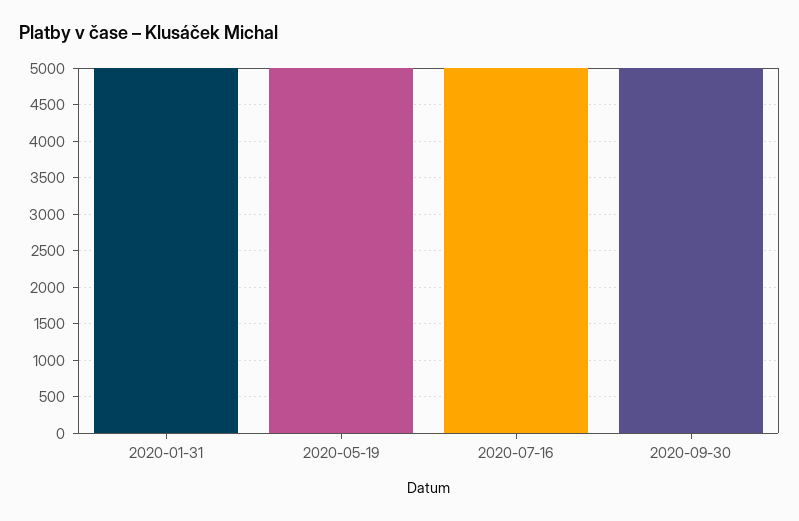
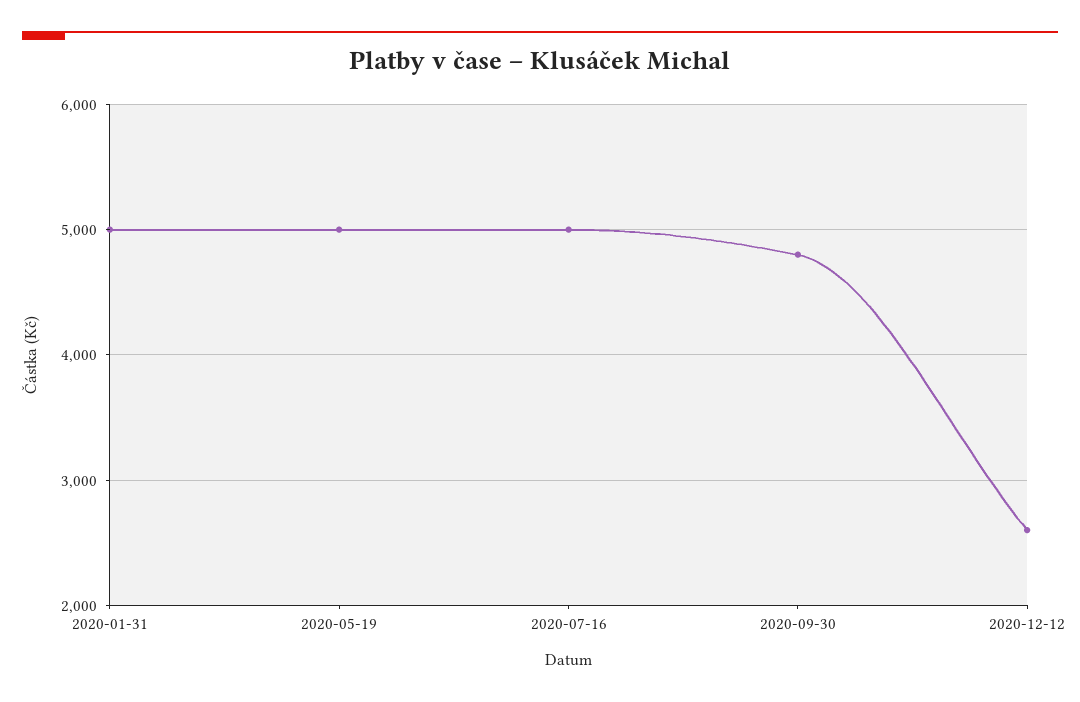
2020-09-30: 5000 -> 4800
2020-12-12: none -> 2600

